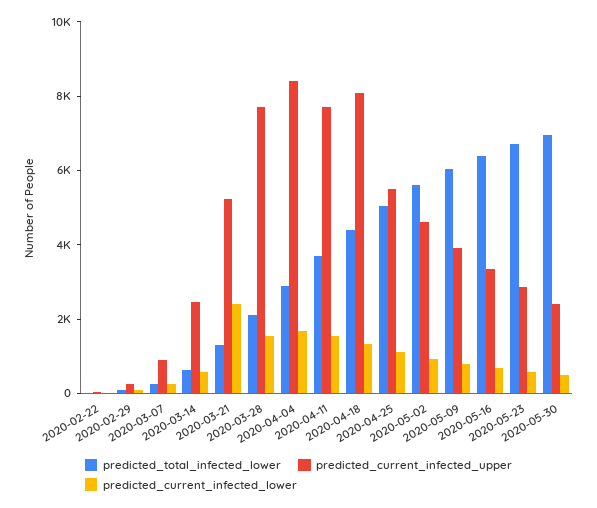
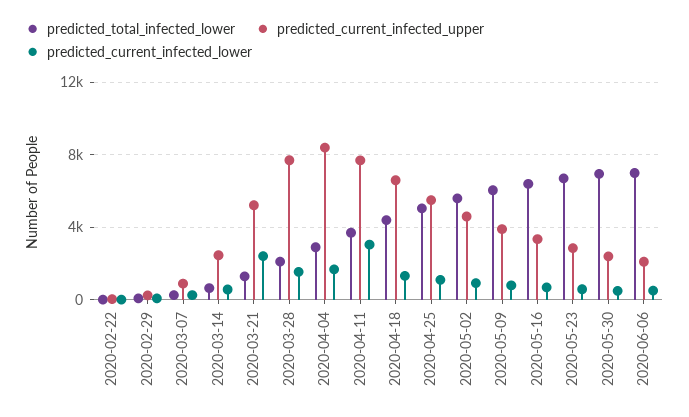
predicted_current_infected_lower, 2020-04-11: 1500 -> 3000
predicted_current_infected_upper, 2020-04-18: 8000 -> 6500
predicted_total_infected_lower, 2020-06-06: none -> 7000
predicted_current_infected_upper, 2020-06-06: none -> 2000
predicted_current_infected_lower, 2020-06-06: none -> 500

